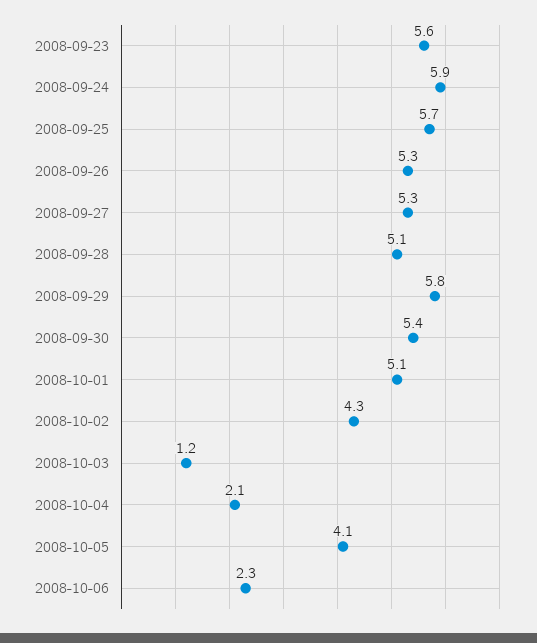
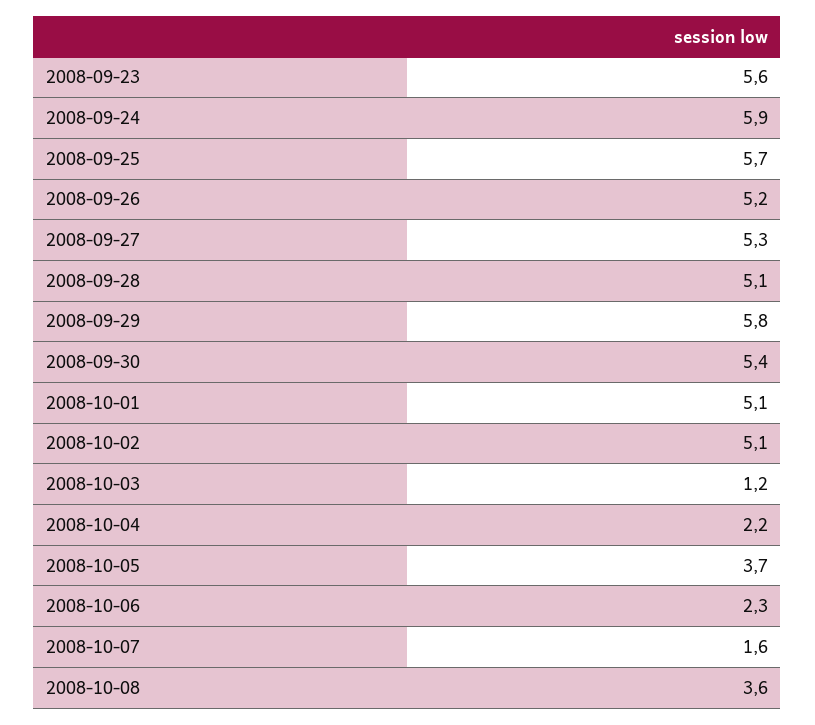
2008-09-26: 5.3 -> 5.2
2008-10-02: 4.3 -> 5.1
2008-10-04: 2.1 -> 2.2
2008-10-05: 4.1 -> 3.7
2008-10-07: none -> 1.6
2008-10-08: none -> 3.6

